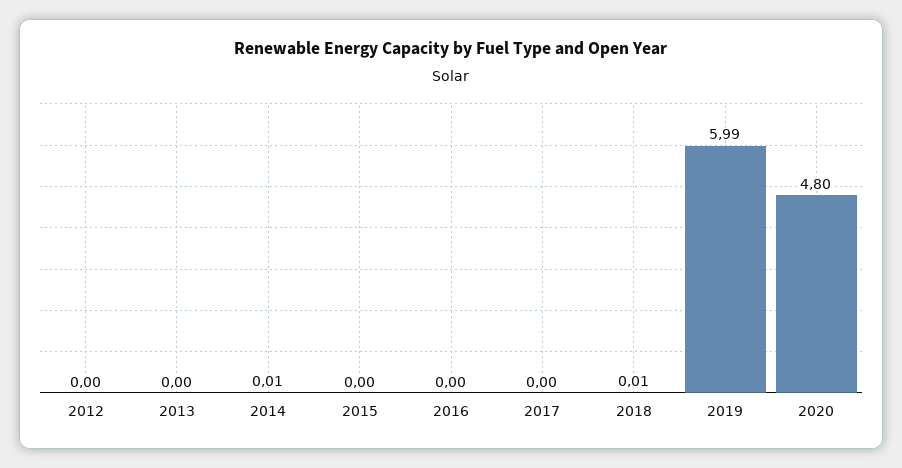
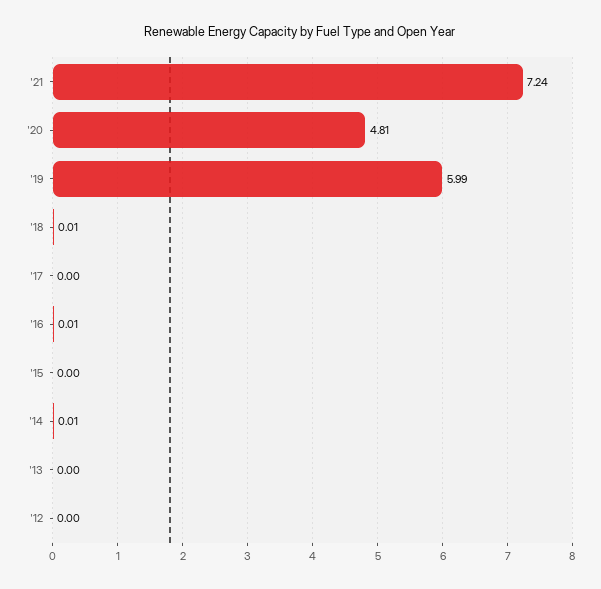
2016: 0 -> 0.01
2020: 4.8 -> 4.81
'21: none -> 7.24

